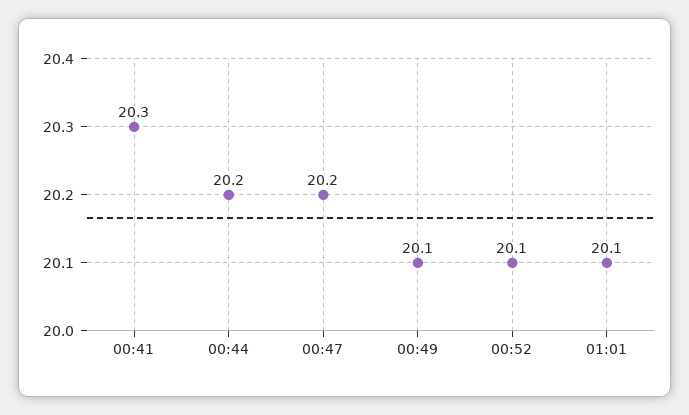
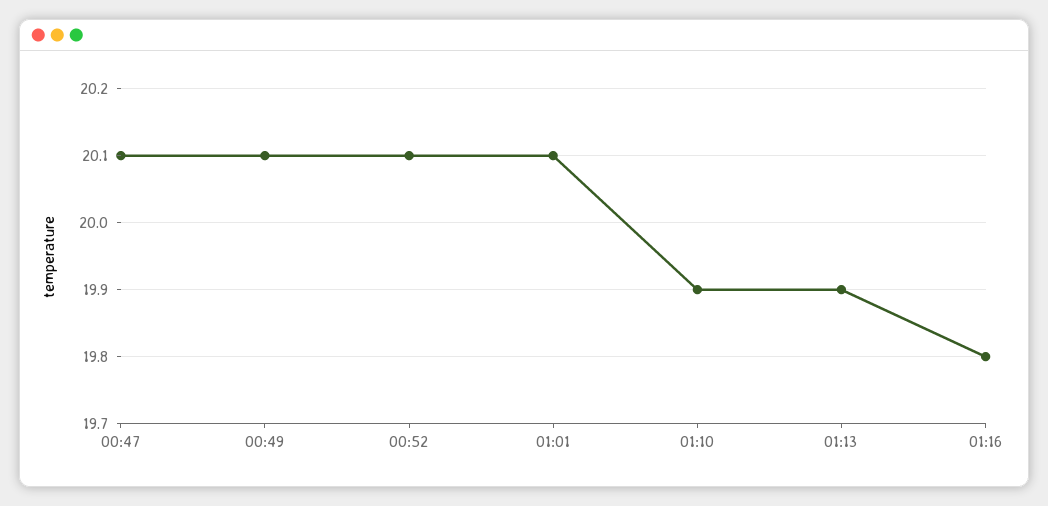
00:41: 20.3 -> none
00:44: 20.2 -> none
00:47: 20.2 -> 20.1
01:10: none -> 19.9
01:13: none -> 19.9
01:16: none -> 19.8

